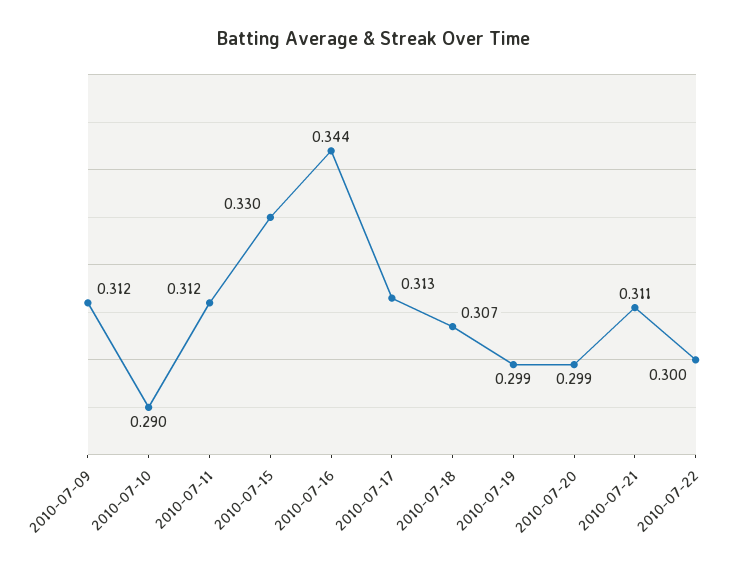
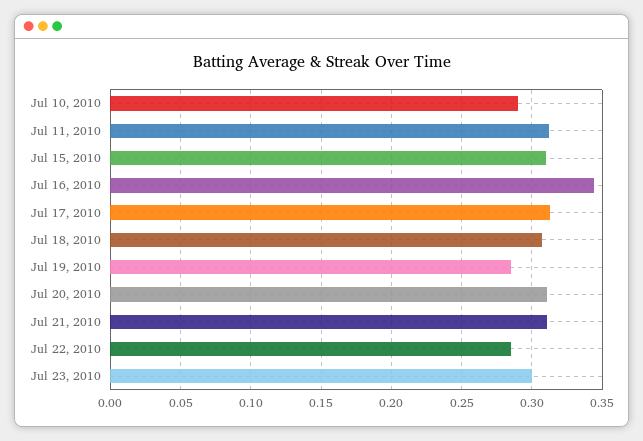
2010-07-09: 0.312 -> none
2010-07-15: 0.33 -> 0.31
2010-07-19: 0.299 -> 0.285
2010-07-20: 0.299 -> 0.31
2010-07-22: 0.3 -> 0.285
Jul 23, 2010: none -> 0.3

